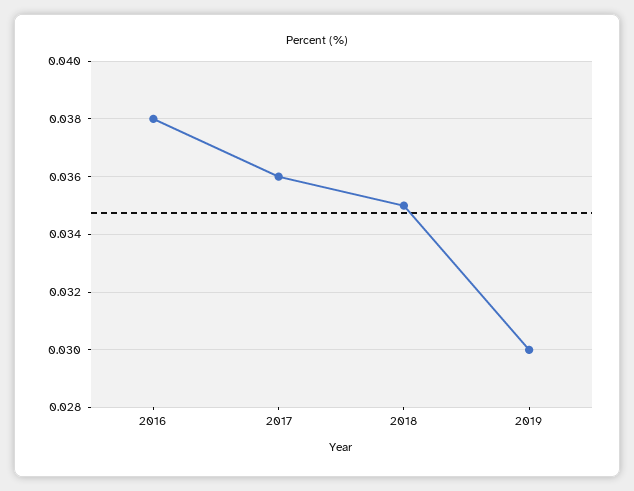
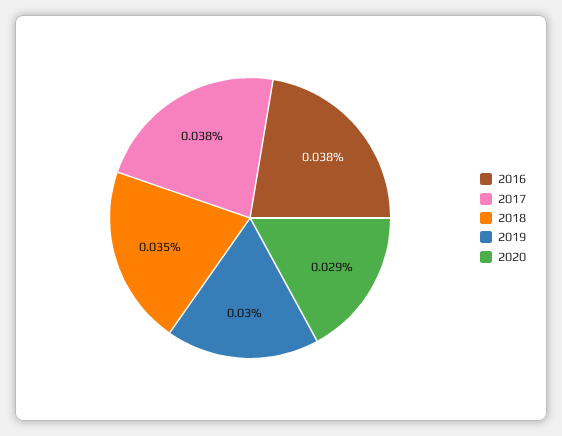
2017: 0.036 -> 0.038
2020: none -> 0.029

